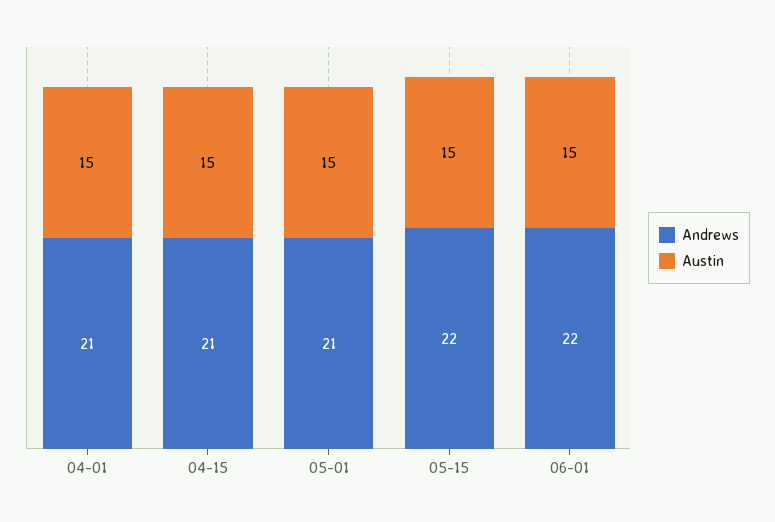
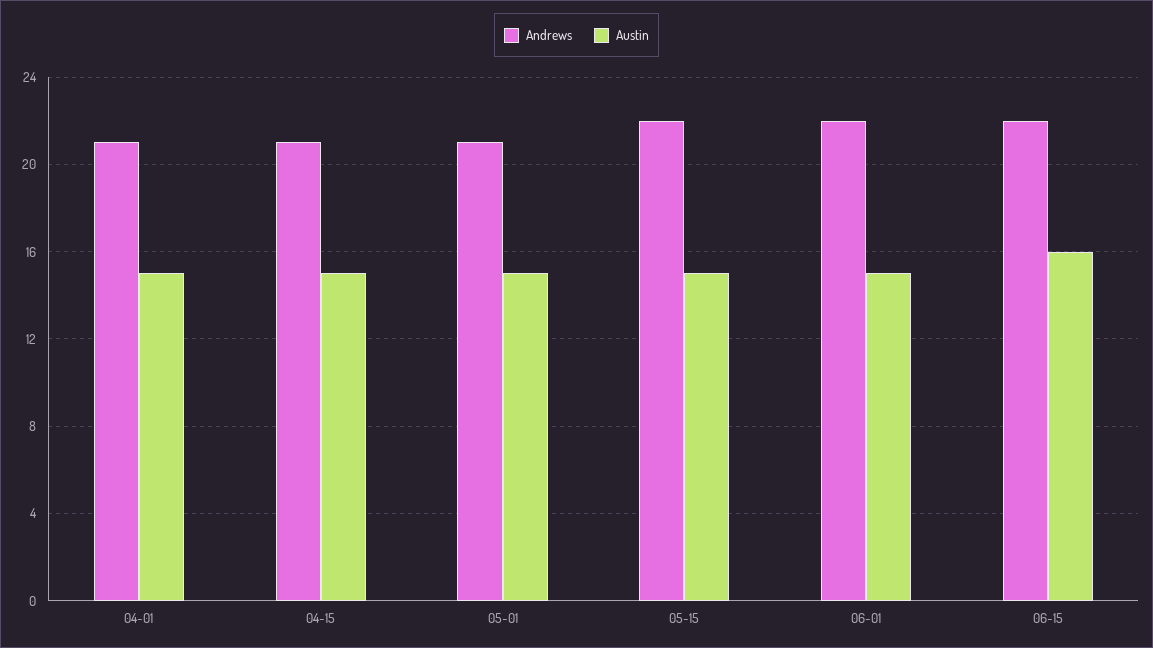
Andrews, 06-15: none -> 22
Austin, 06-15: none -> 16

